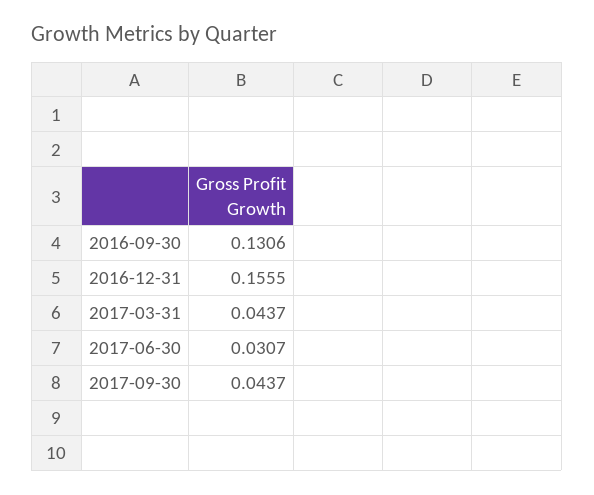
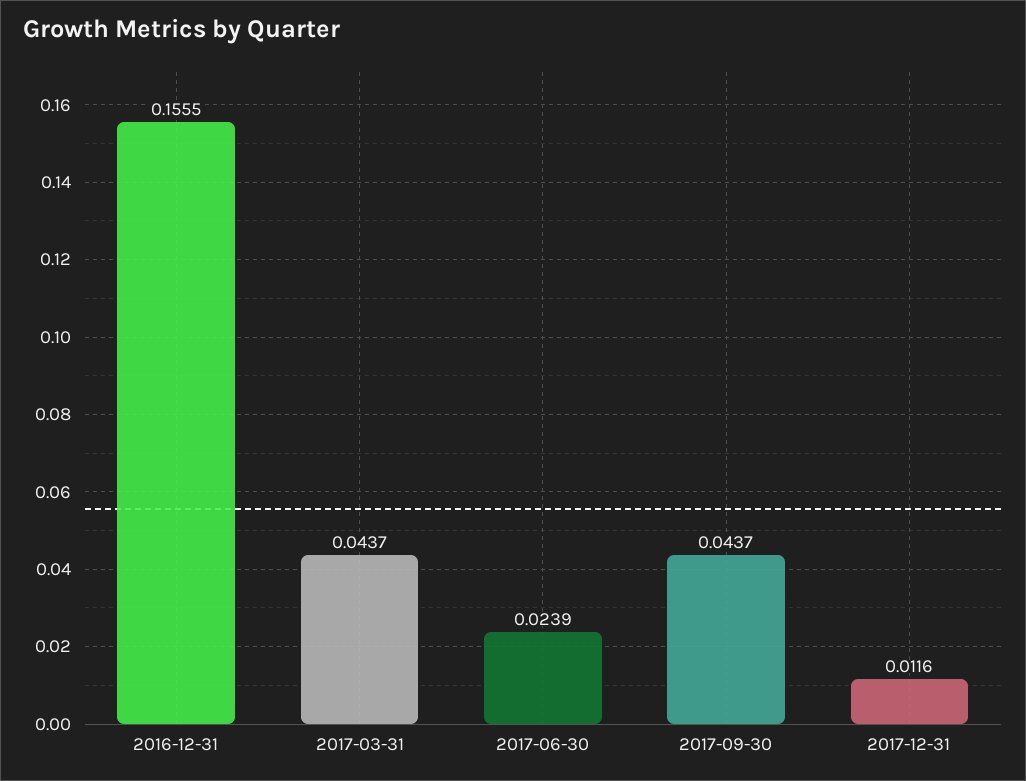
2016-09-30: 0.1306 -> none
2017-06-30: 0.0307 -> 0.0239
2017-12-31: none -> 0.0116

